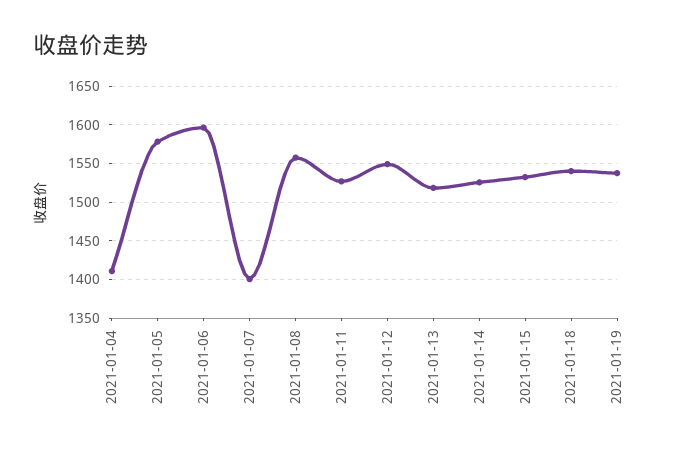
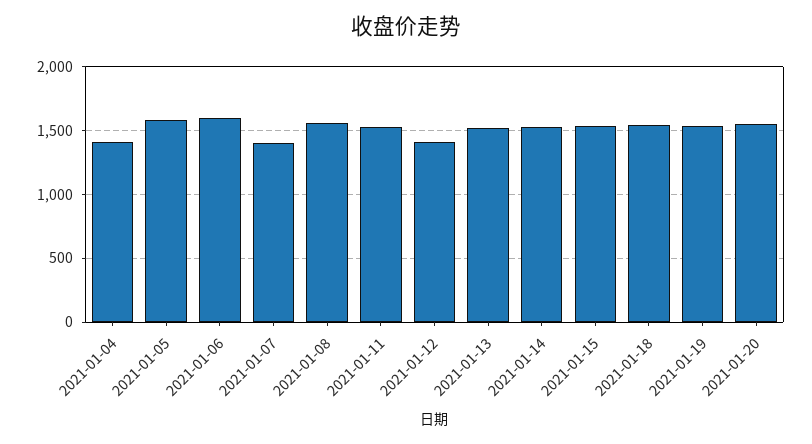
2021-01-12: 1550 -> 1400
2021-01-20: none -> 1550

